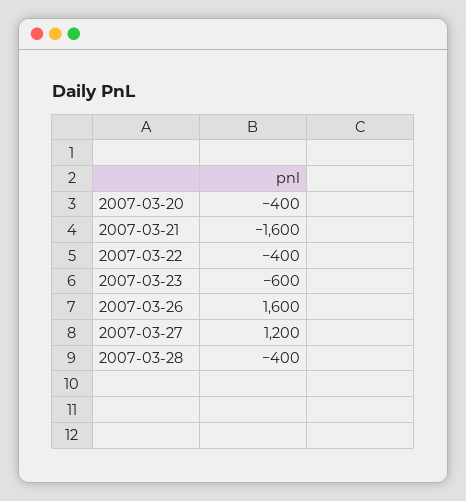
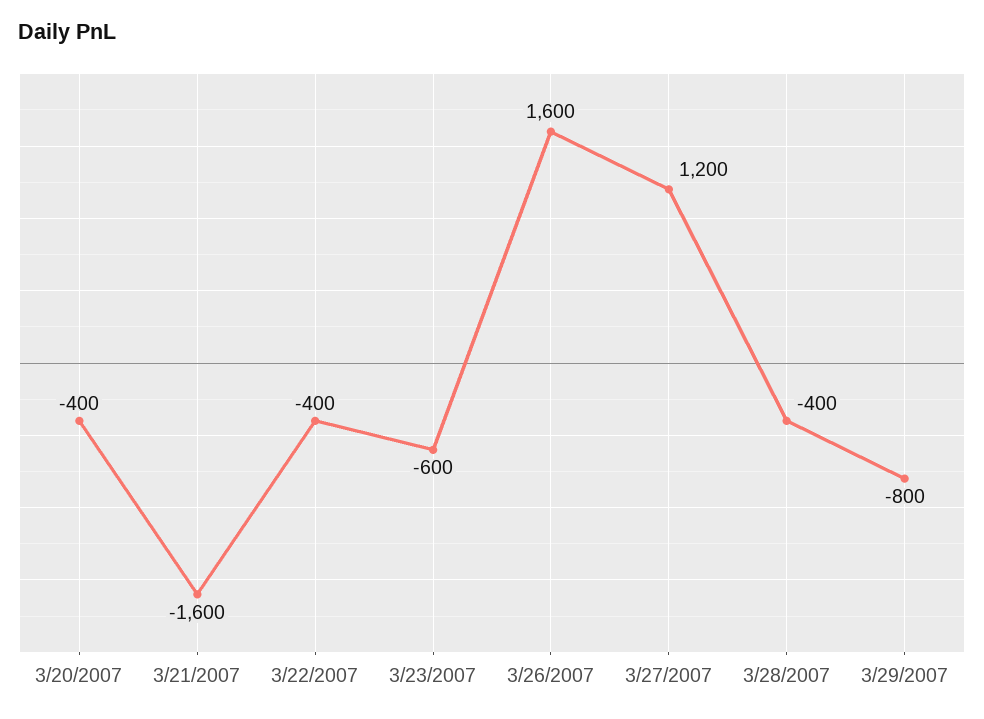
3/29/2007: none -> -800

